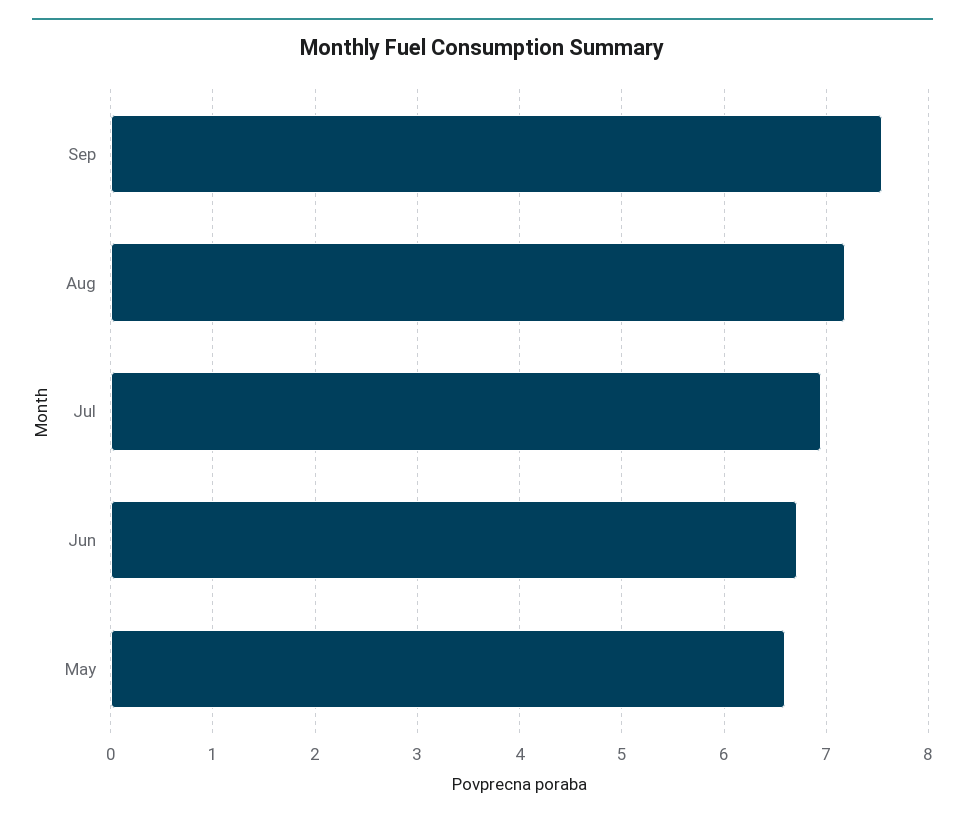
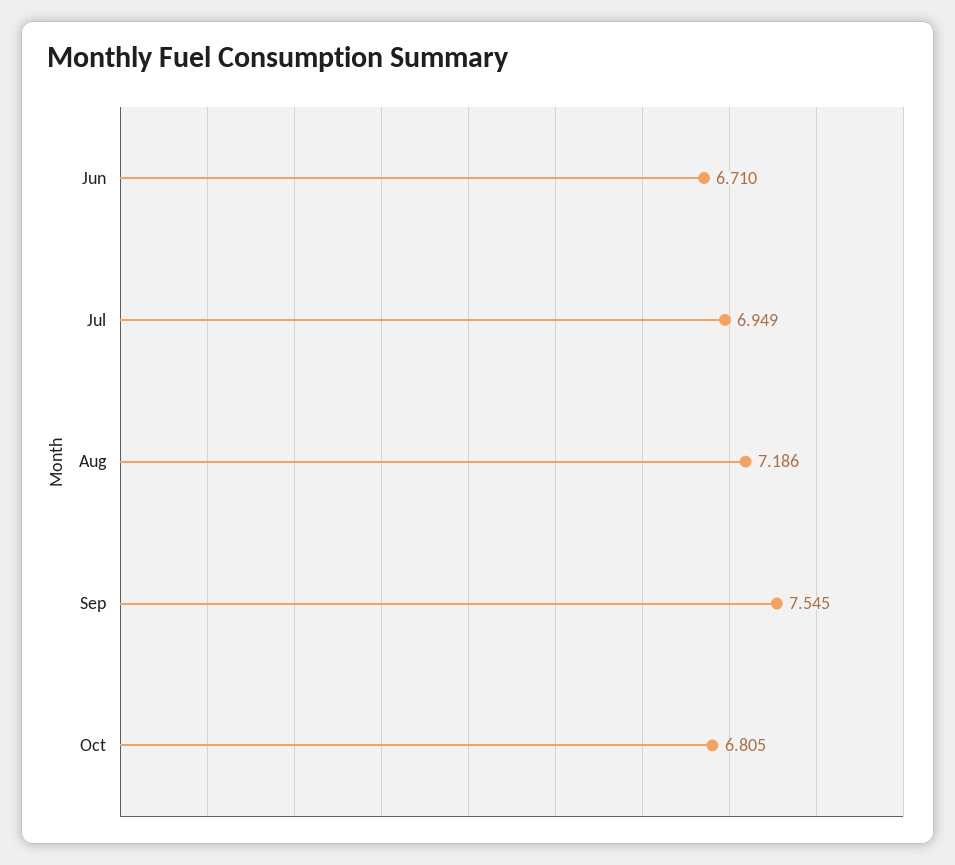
May: 6.6 -> none
Oct: none -> 6.805

